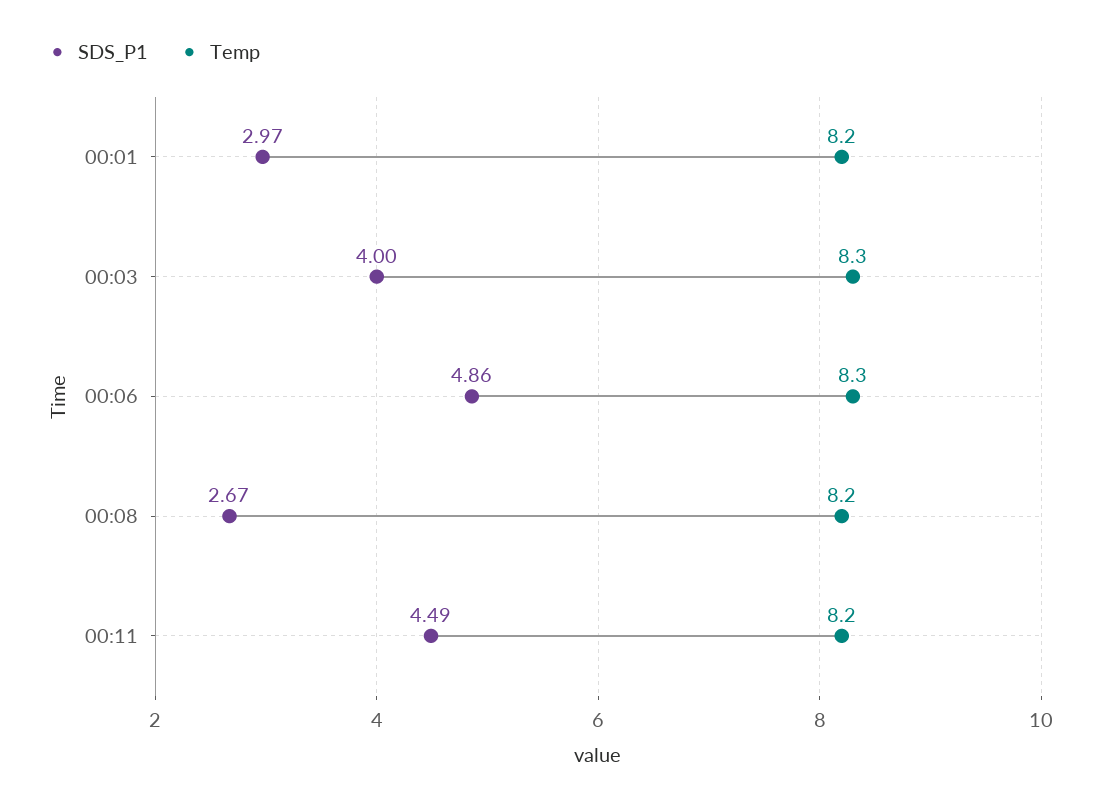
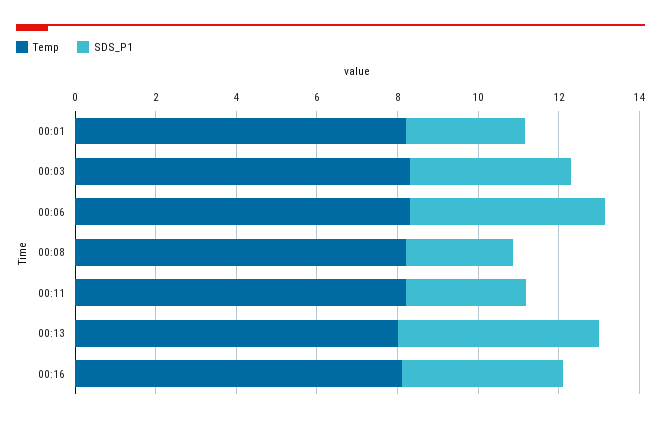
SDS_P1, 00:11: 4.49 -> 3
Temp, 00:13: none -> 8
SDS_P1, 00:13: none -> 5
Temp, 00:16: none -> 8
SDS_P1, 00:16: none -> 4

